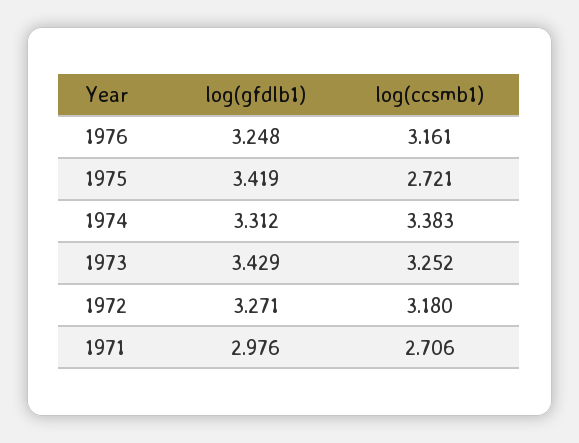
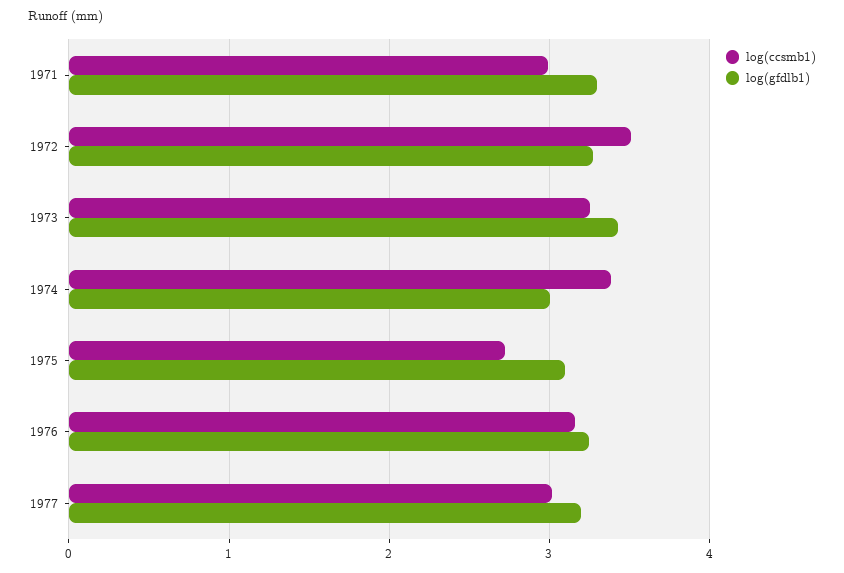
log(gfdlb1), 1975: 3.419 -> 3.1
log(gfdlb1), 1974: 3.312 -> 3
log(ccsmb1), 1972: 3.18 -> 3.5
log(gfdlb1), 1971: 2.976 -> 3.3
log(ccsmb1), 1971: 2.706 -> 3
log(ccsmb1), 1977: none -> 3
log(gfdlb1), 1977: none -> 3.2

